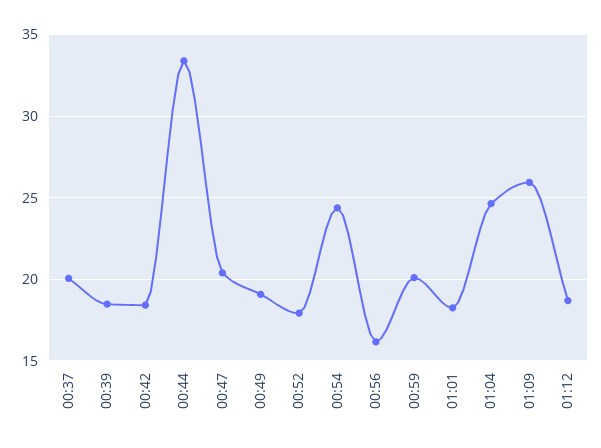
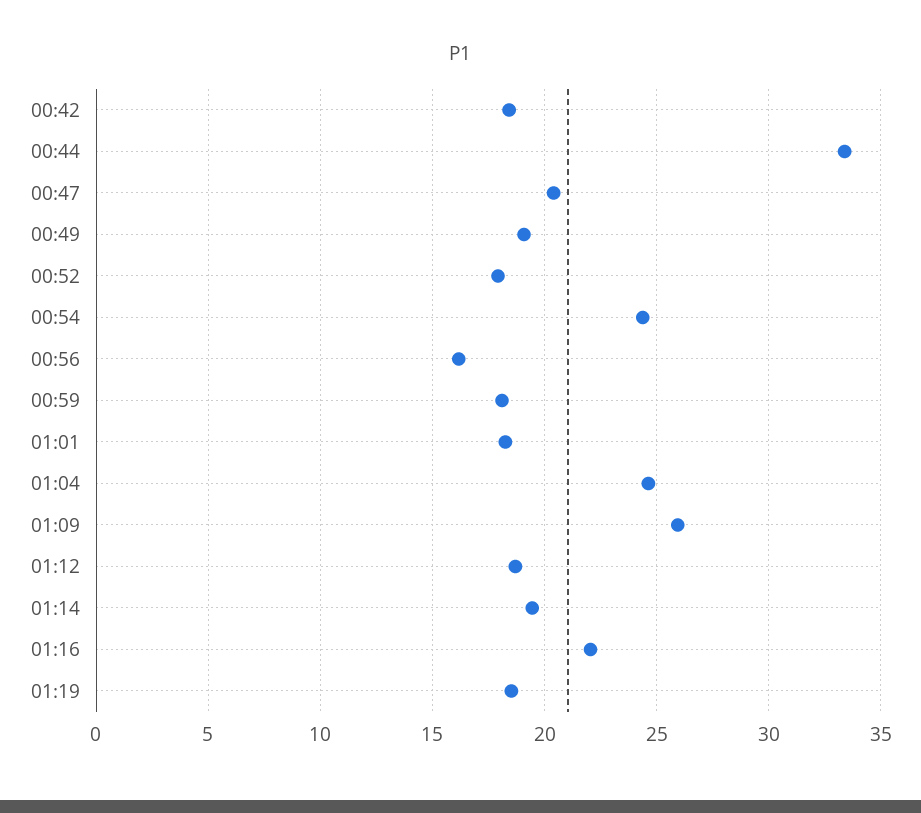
00:37: 20 -> none
00:39: 18.5 -> none
00:59: 20 -> 18
01:14: none -> 19.5
01:16: none -> 22
01:19: none -> 18.5

